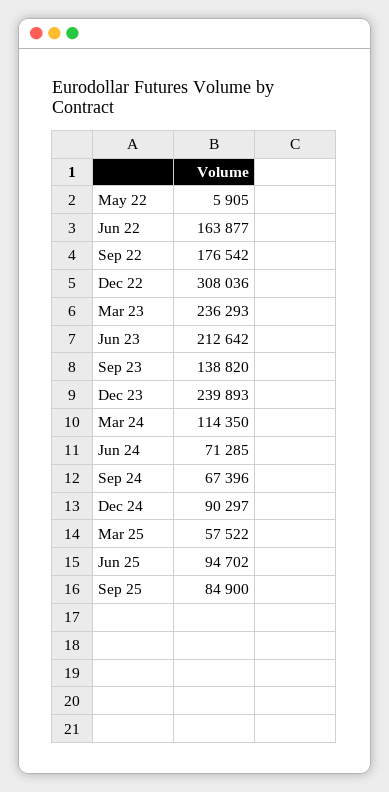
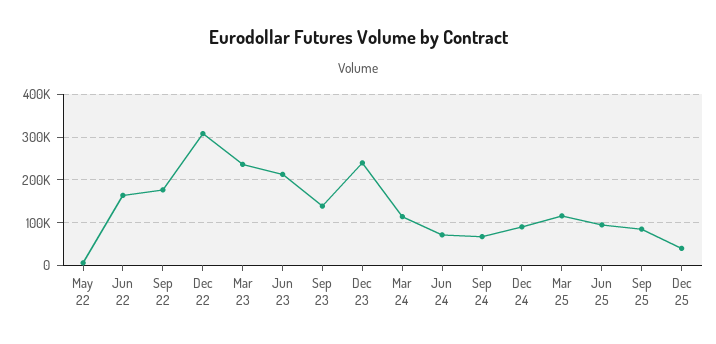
Mar 25: 57522 -> 120000
Dec 25: none -> 40000

